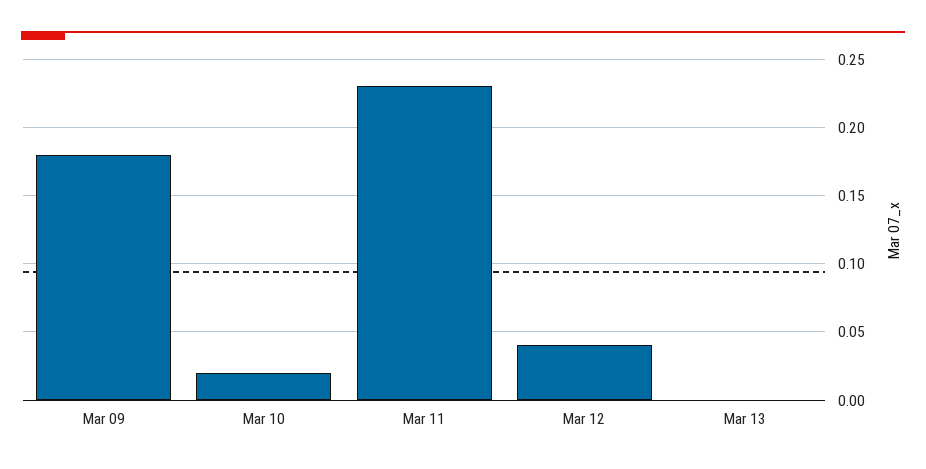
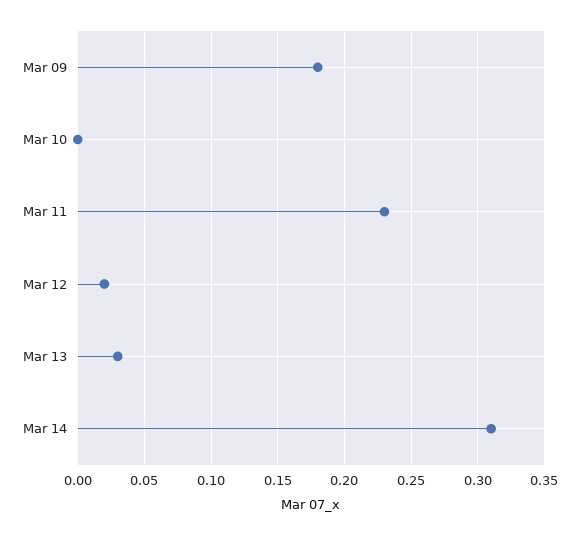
Mar 10: 0.02 -> 0
Mar 12: 0.04 -> 0.02
Mar 13: 0 -> 0.03
Mar 14: none -> 0.31

